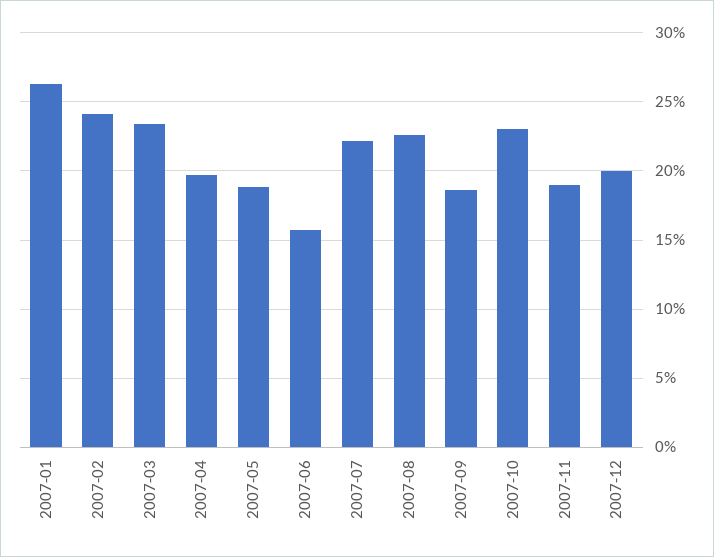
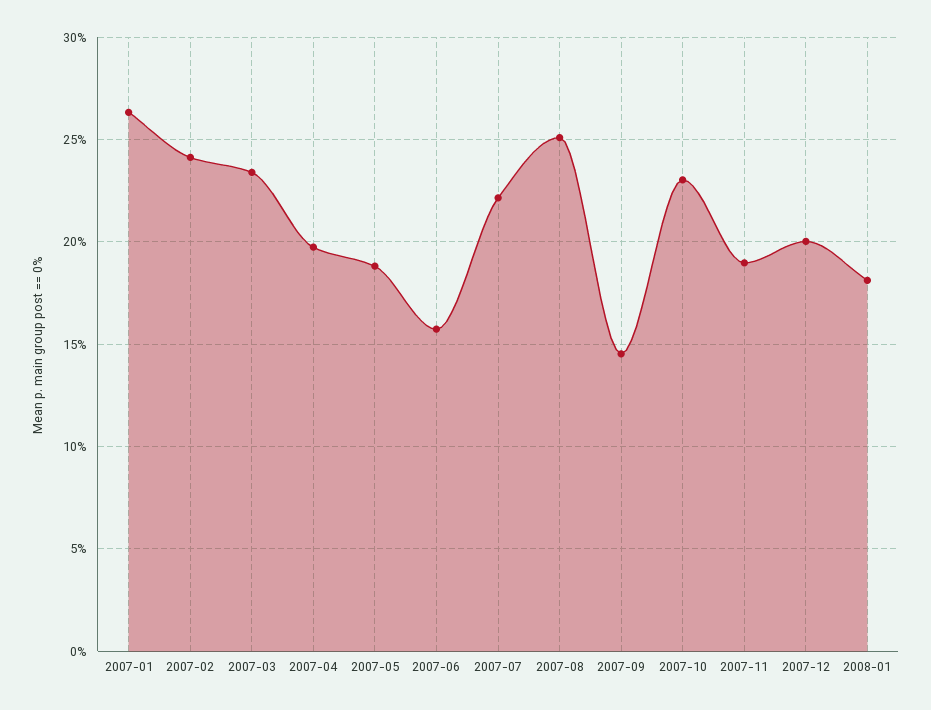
2007-08: 22.5 -> 25
2007-09: 18.5 -> 14.5
2008-01: none -> 18

